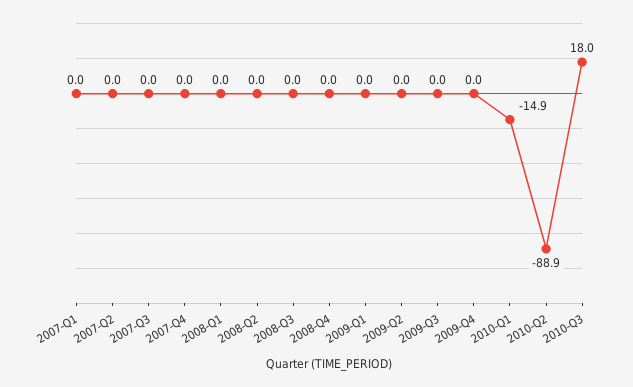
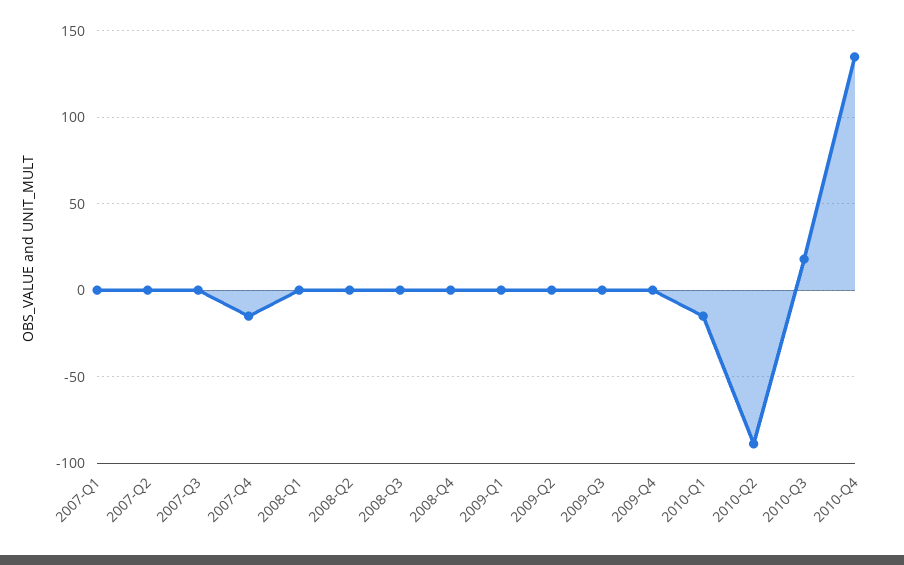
2007-Q4: 0 -> -15
2010-Q4: none -> 135

